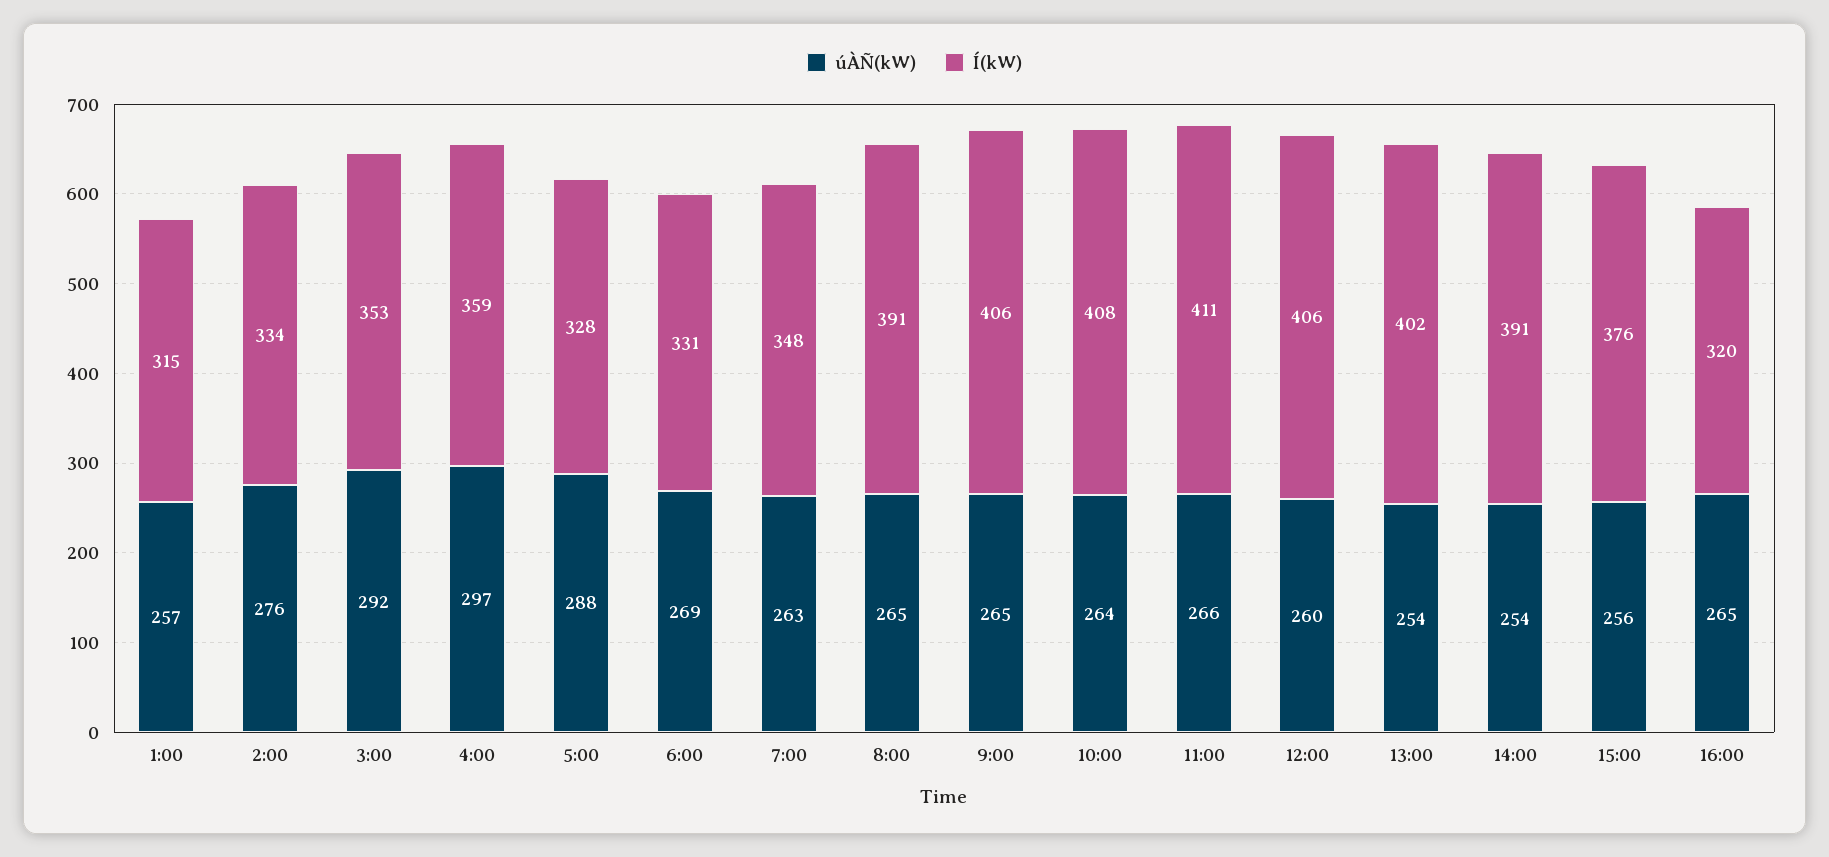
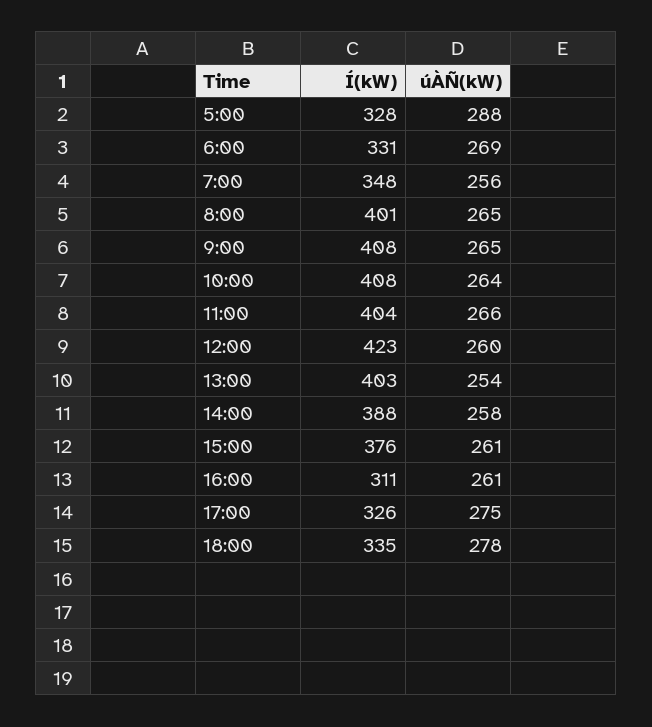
úÀÑ(kW), 1:00: 257 -> none
Í(kW), 1:00: 315 -> none
úÀÑ(kW), 2:00: 276 -> none
Í(kW), 2:00: 334 -> none
úÀÑ(kW), 3:00: 292 -> none
Í(kW), 3:00: 353 -> none
úÀÑ(kW), 4:00: 297 -> none
Í(kW), 4:00: 359 -> none
úÀÑ(kW), 7:00: 263 -> 256
Í(kW), 8:00: 391 -> 401
Í(kW), 9:00: 406 -> 408
Í(kW), 11:00: 411 -> 404
Í(kW), 12:00: 406 -> 423
Í(kW), 13:00: 402 -> 403
úÀÑ(kW), 14:00: 254 -> 258
Í(kW), 14:00: 391 -> 388
úÀÑ(kW), 15:00: 256 -> 261
úÀÑ(kW), 16:00: 265 -> 261
Í(kW), 16:00: 320 -> 311
Í(kW), 17:00: none -> 326
úÀÑ(kW), 17:00: none -> 275
Í(kW), 18:00: none -> 335
úÀÑ(kW), 18:00: none -> 278

